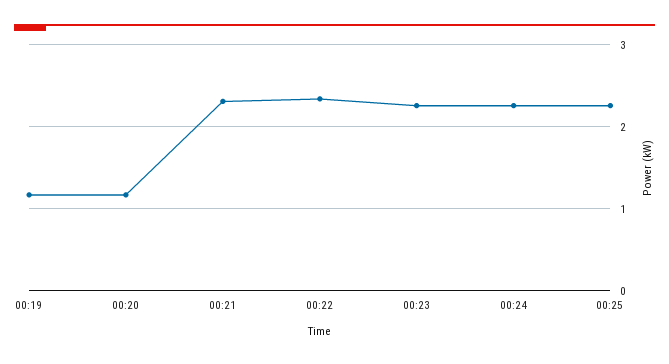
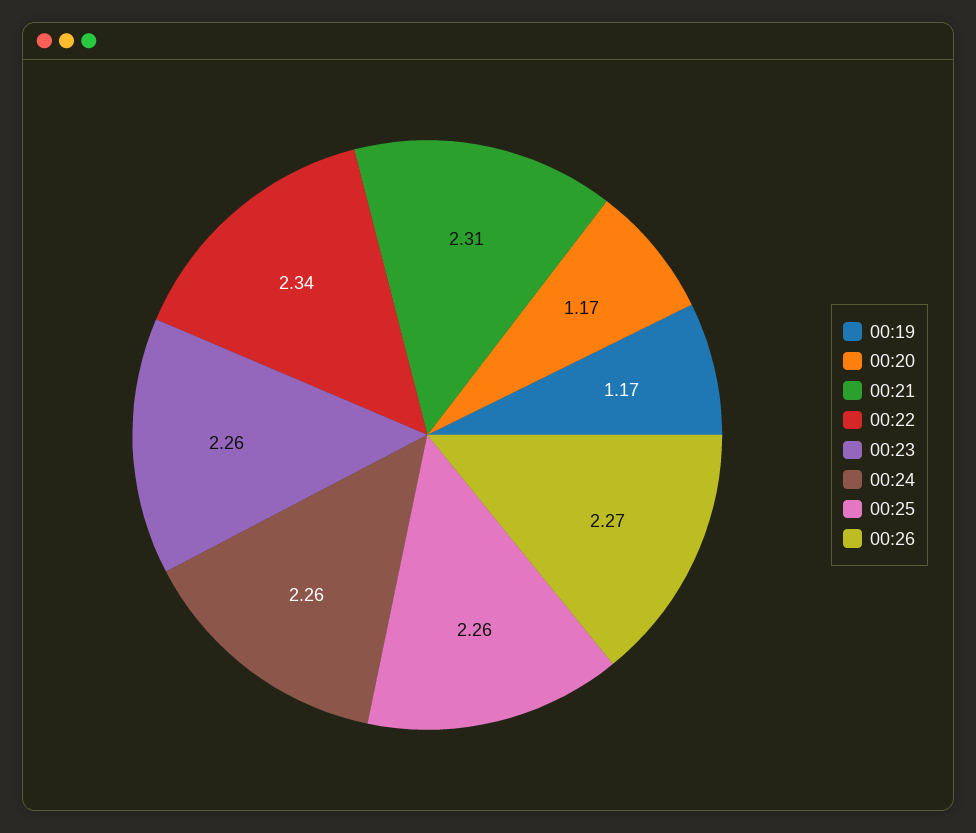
00:26: none -> 2.27

